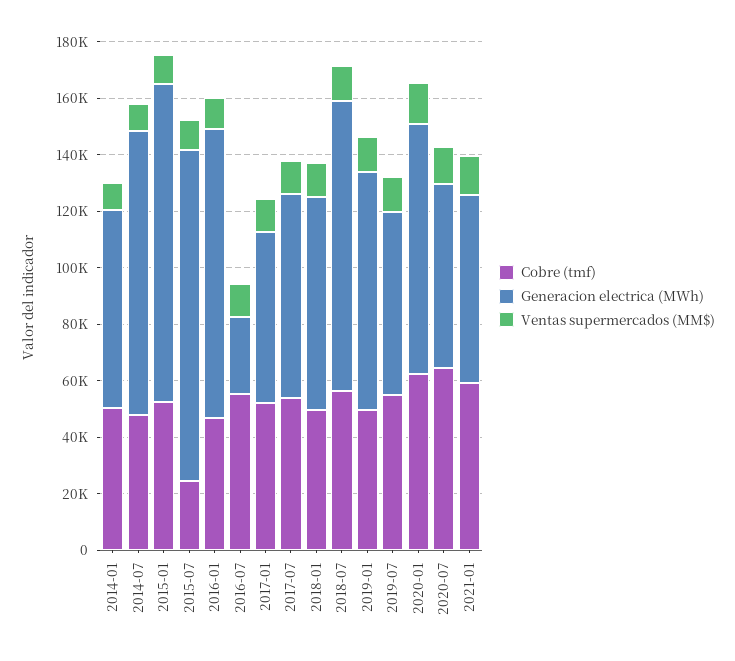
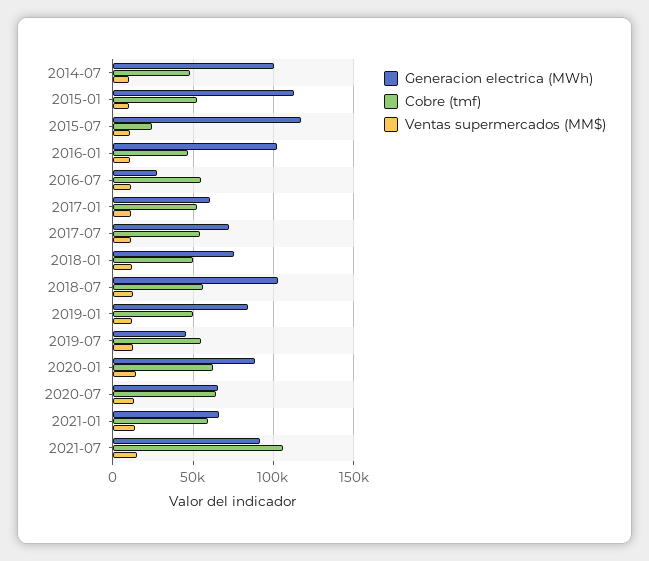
Cobre (tmf), 2014-01: 50000 -> none
Generacion electrica (MWh), 2014-01: 70000 -> none
Ventas supermercados (MM$), 2014-01: 10000 -> none
Generacion electrica (MWh), 2019-07: 65000 -> 45000
Generacion electrica (MWh), 2021-07: none -> 90000
Cobre (tmf), 2021-07: none -> 105000
Ventas supermercados (MM$), 2021-07: none -> 15000

